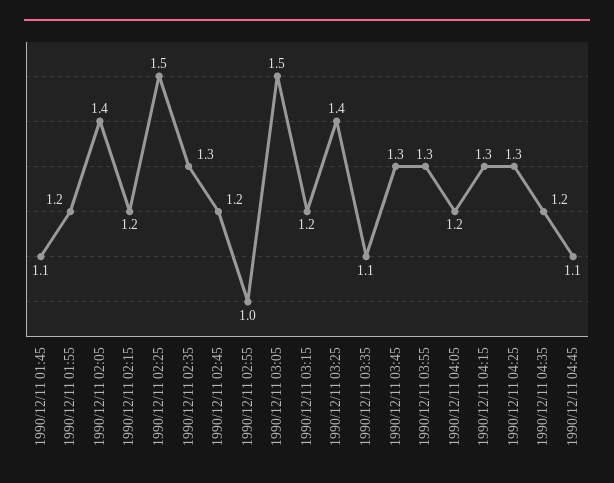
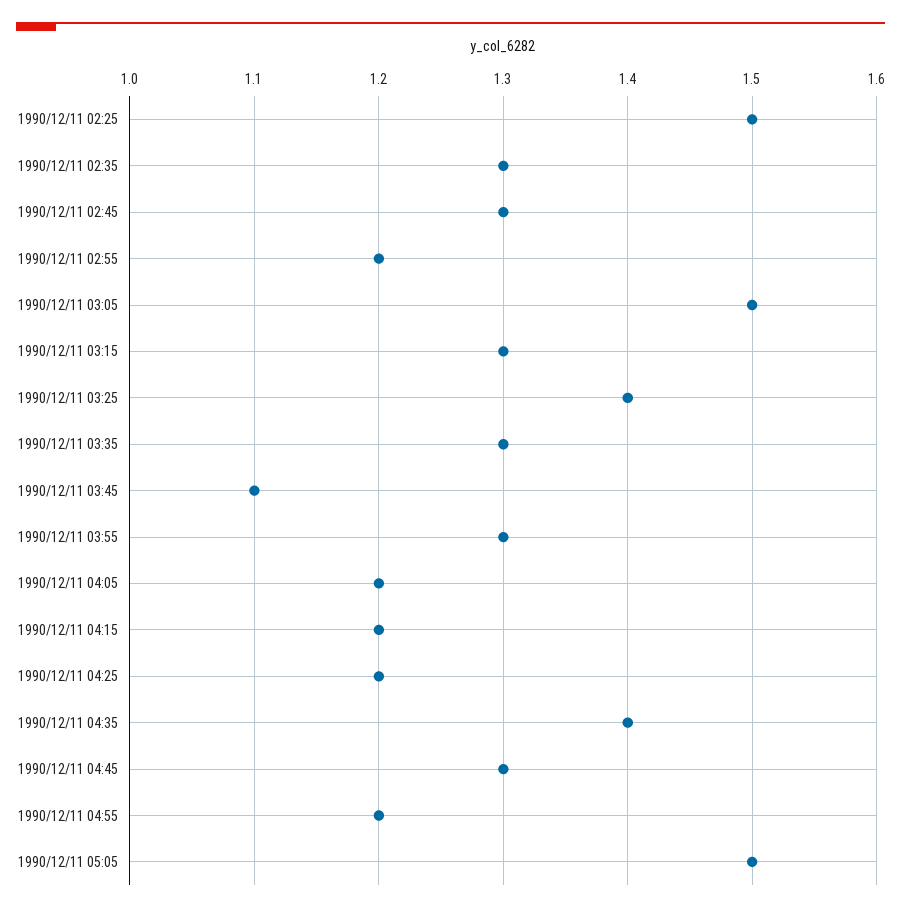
1990/12/11 01:45: 1.1 -> none
1990/12/11 01:55: 1.2 -> none
1990/12/11 02:05: 1.4 -> none
1990/12/11 02:15: 1.2 -> none
1990/12/11 02:45: 1.2 -> 1.3
1990/12/11 02:55: 1 -> 1.2
1990/12/11 03:15: 1.2 -> 1.3
1990/12/11 03:35: 1.1 -> 1.3
1990/12/11 03:45: 1.3 -> 1.1
1990/12/11 04:15: 1.3 -> 1.2
1990/12/11 04:25: 1.3 -> 1.2
1990/12/11 04:35: 1.2 -> 1.4
1990/12/11 04:45: 1.1 -> 1.3
1990/12/11 04:55: none -> 1.2
1990/12/11 05:05: none -> 1.5

